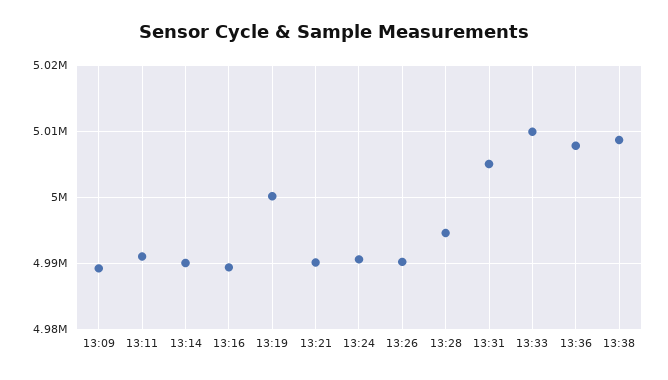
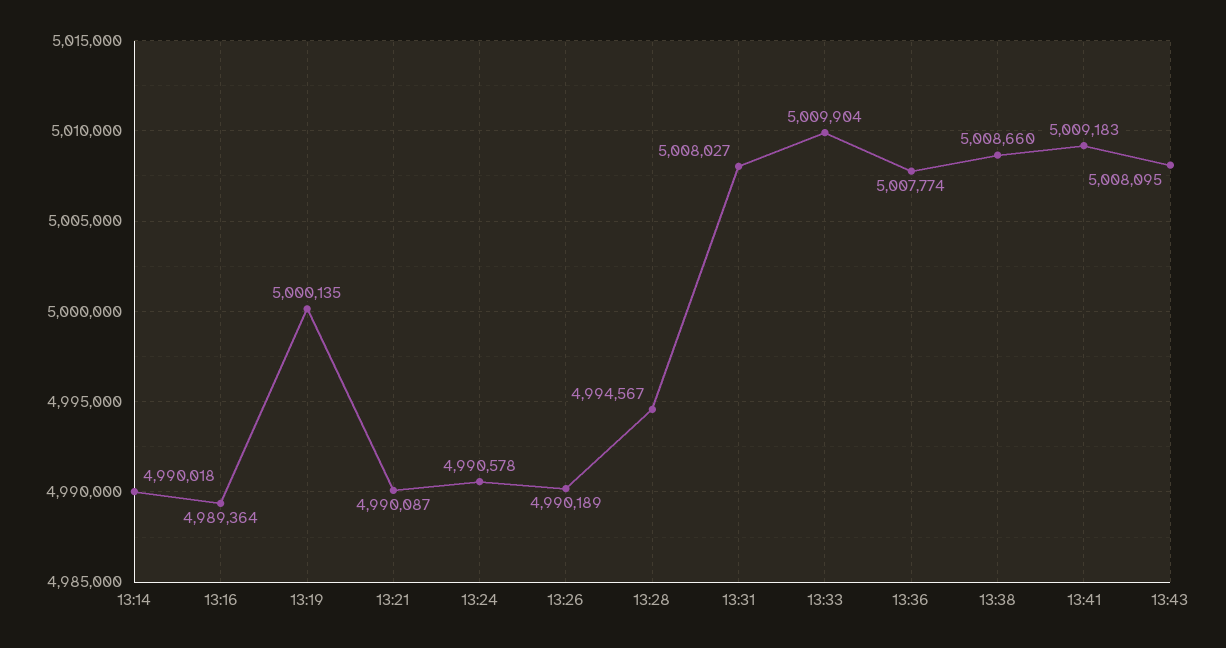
13:09: 4989000 -> none
13:11: 4991000 -> none
13:31: 5005000 -> 5008027
13:41: none -> 5009183
13:43: none -> 5008095

